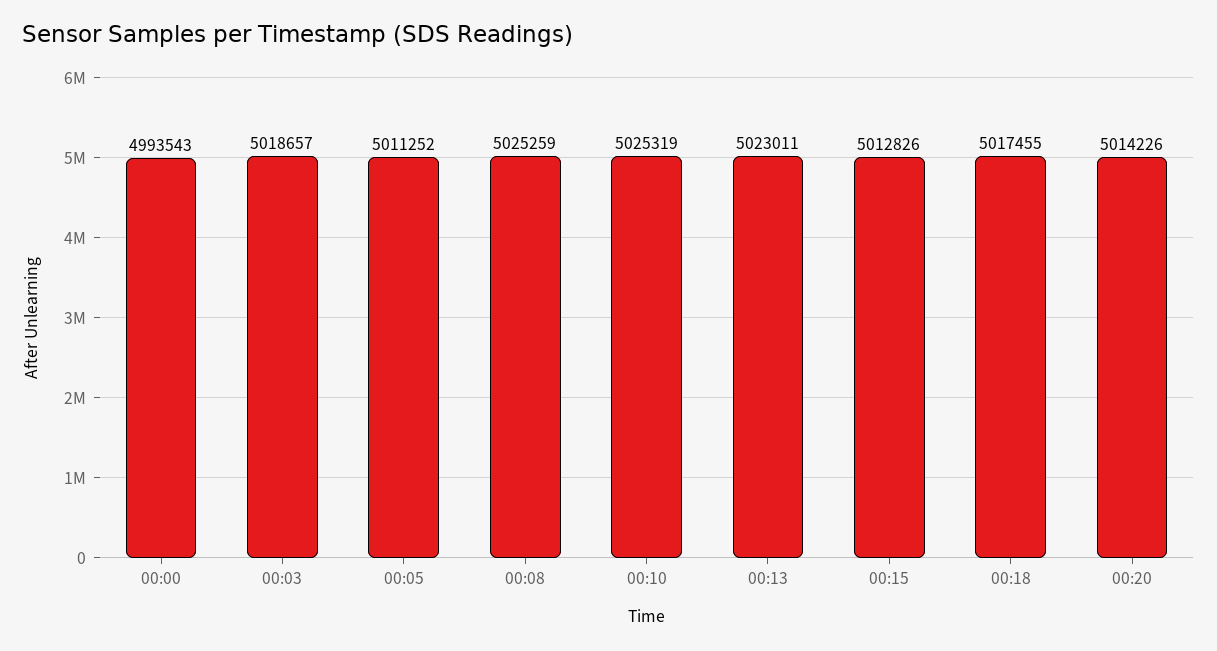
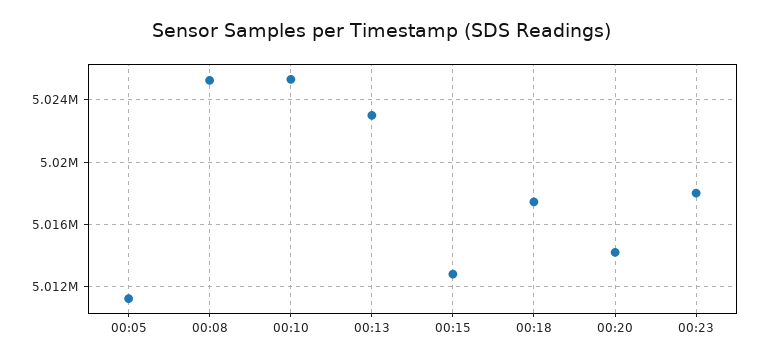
00:00: 4993543 -> none
00:03: 5018657 -> none
00:23: none -> 5018000

